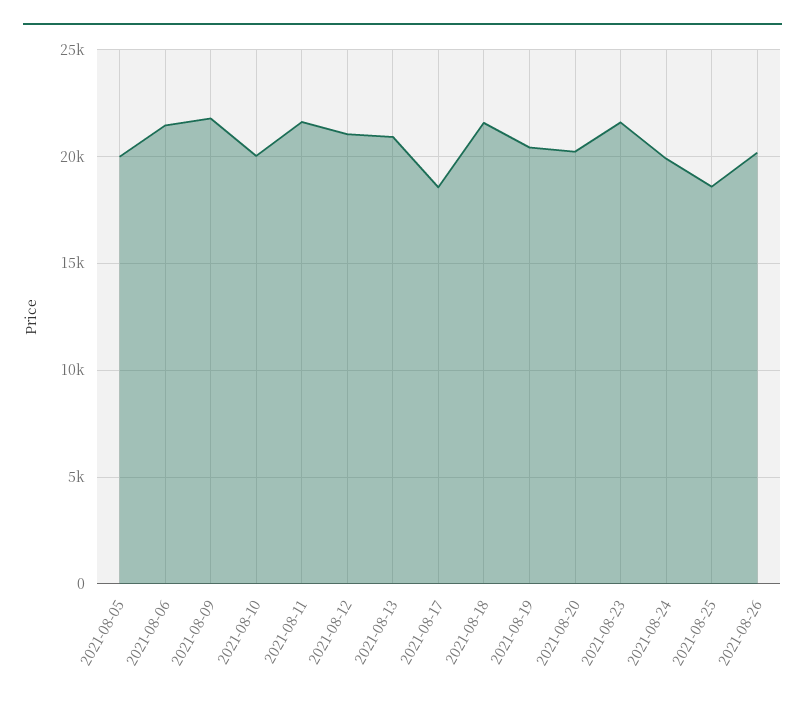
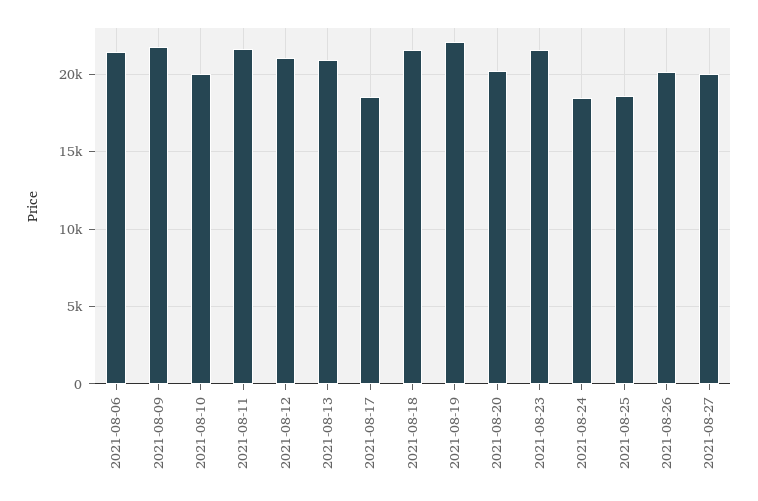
2021-08-05: 20000 -> none
2021-08-19: 20500 -> 22000
2021-08-24: 20000 -> 18500
2021-08-27: none -> 20000

